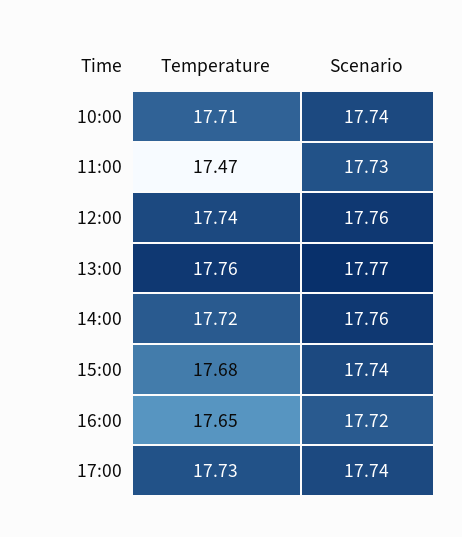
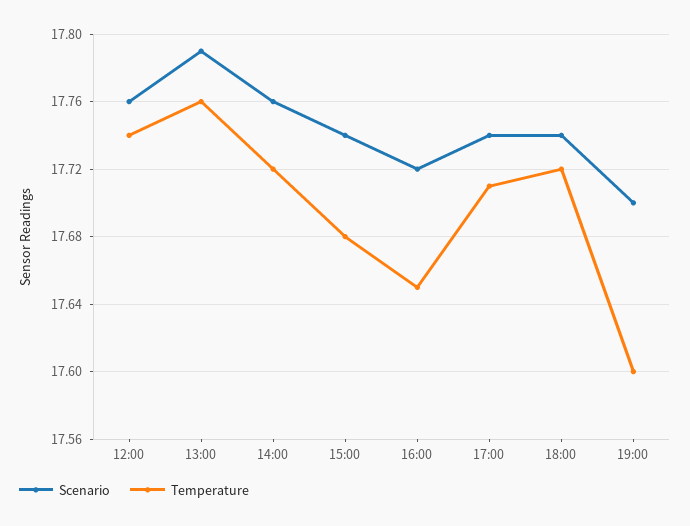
Temperature, 10:00: 17.71 -> none
Scenario, 10:00: 17.74 -> none
Temperature, 11:00: 17.47 -> none
Scenario, 11:00: 17.73 -> none
Scenario, 13:00: 17.77 -> 17.79
Temperature, 17:00: 17.73 -> 17.71
Scenario, 18:00: none -> 17.74
Temperature, 18:00: none -> 17.72
Scenario, 19:00: none -> 17.7
Temperature, 19:00: none -> 17.6

